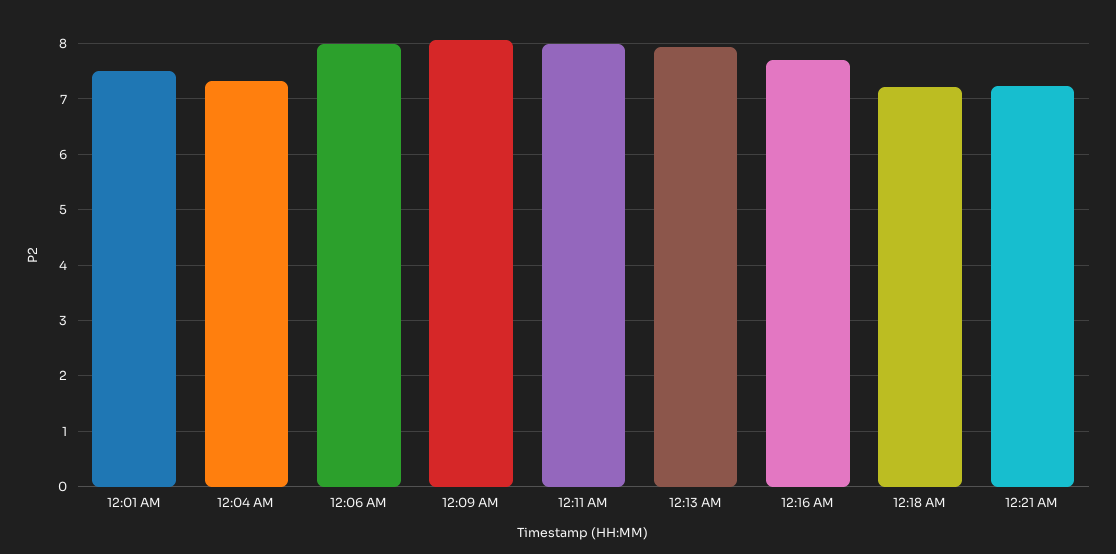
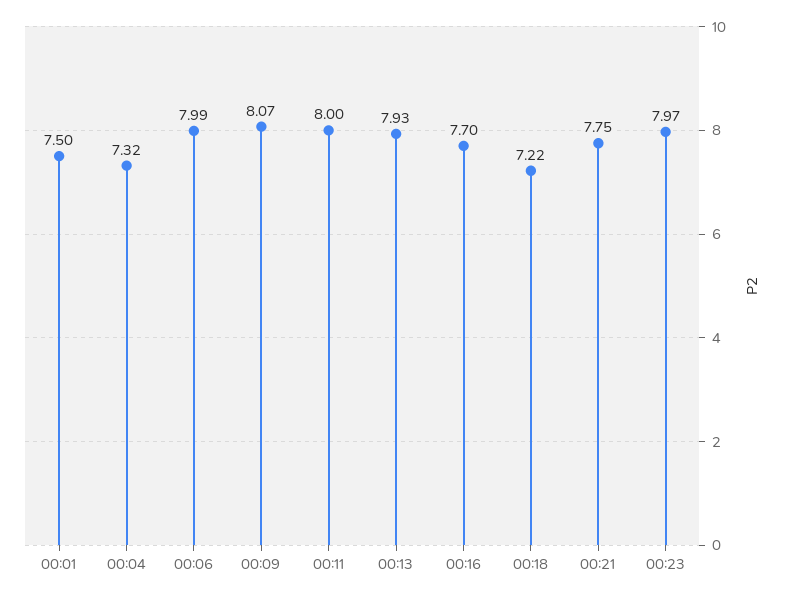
12:21 AM: 7.2 -> 7.75
00:23: none -> 7.97

